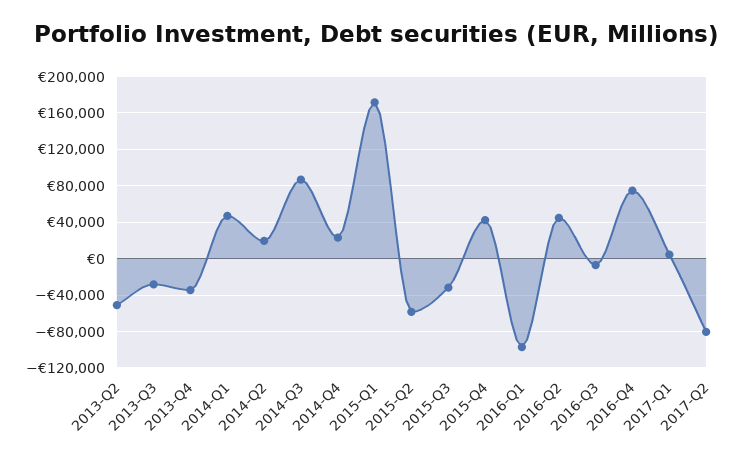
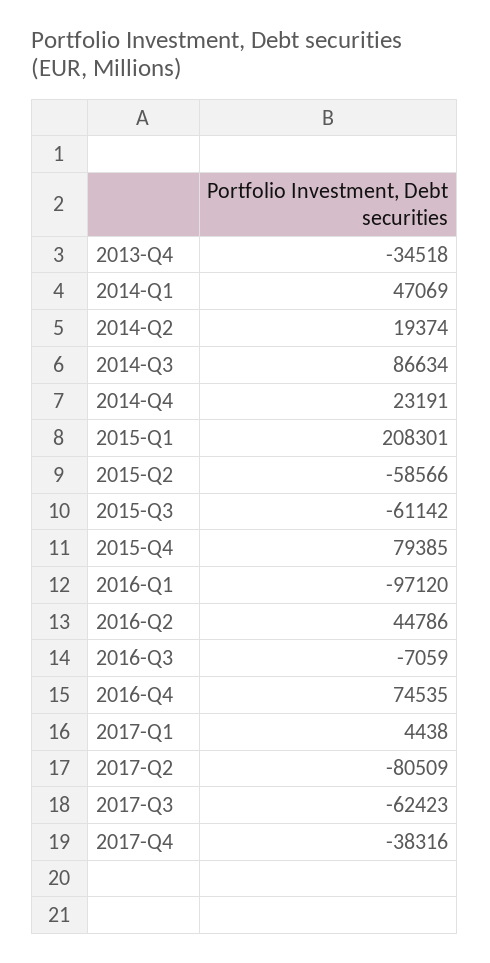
2013-Q2: -50000 -> none
2013-Q3: -30000 -> none
2015-Q1: 170000 -> 208301
2015-Q3: -30000 -> -61142
2015-Q4: 40000 -> 79385
2017-Q3: none -> -62423
2017-Q4: none -> -38316

